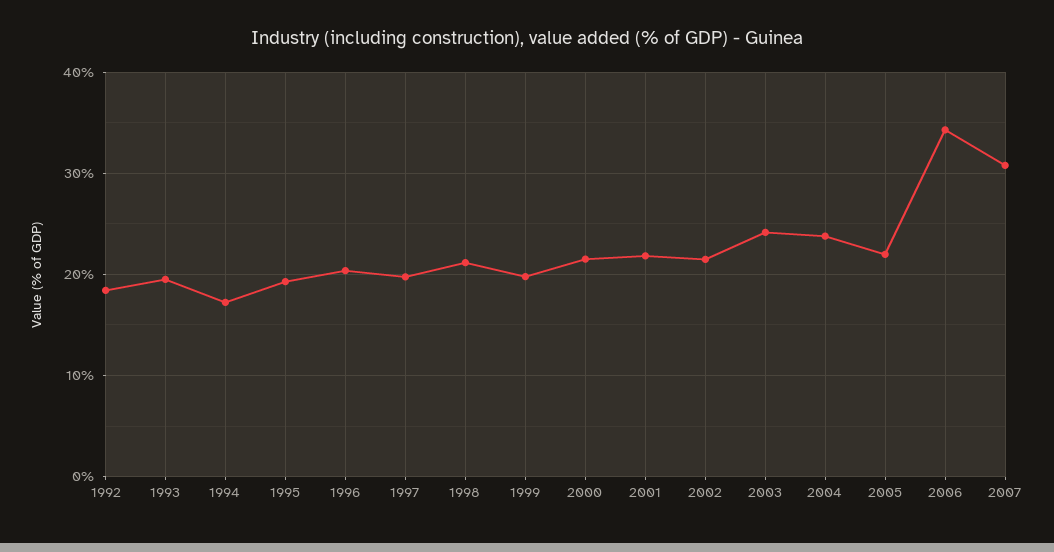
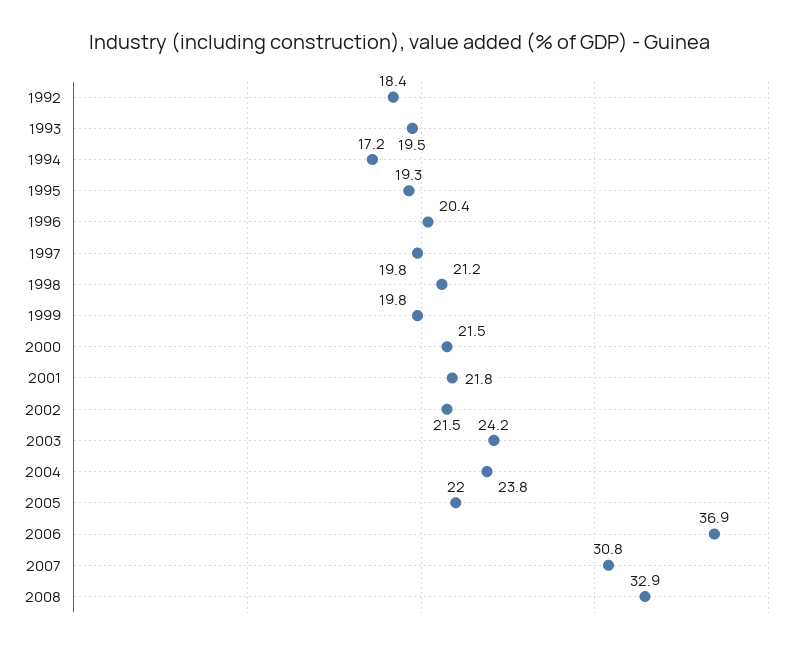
2006: 34 -> 36.9
2008: none -> 32.9

